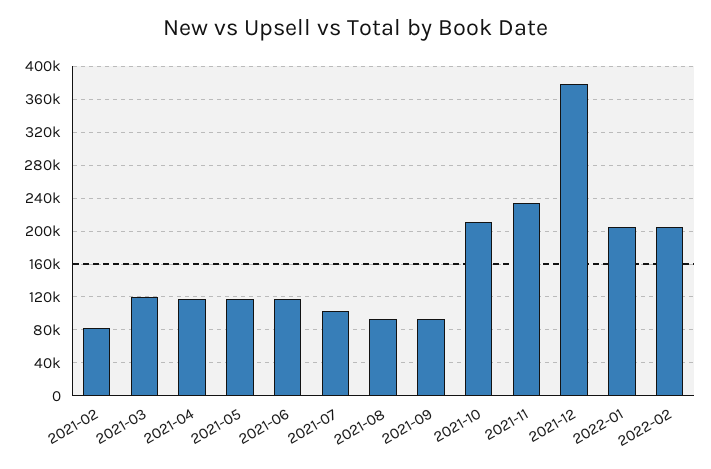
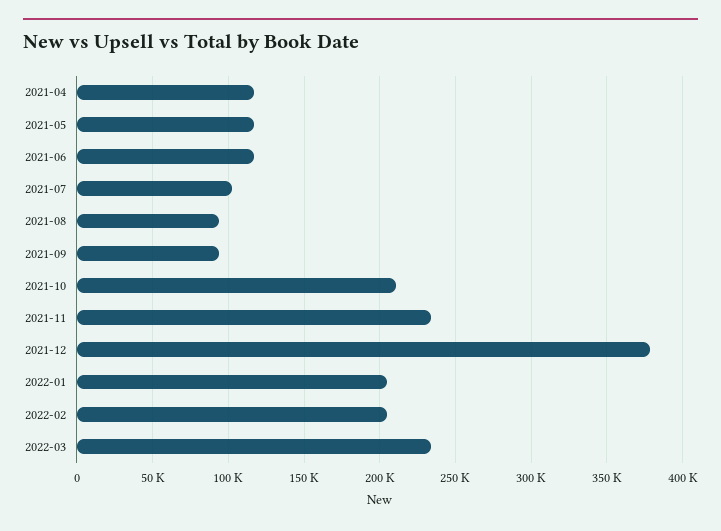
2021-02: 80000 -> none
2021-03: 120000 -> none
2022-03: none -> 235000

